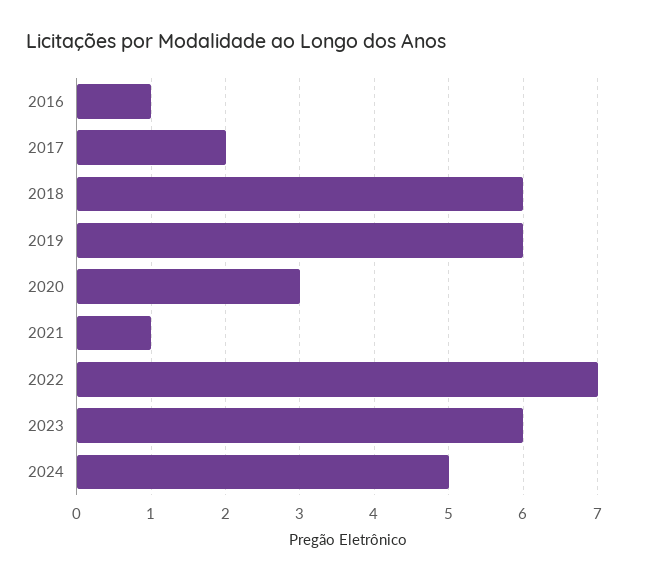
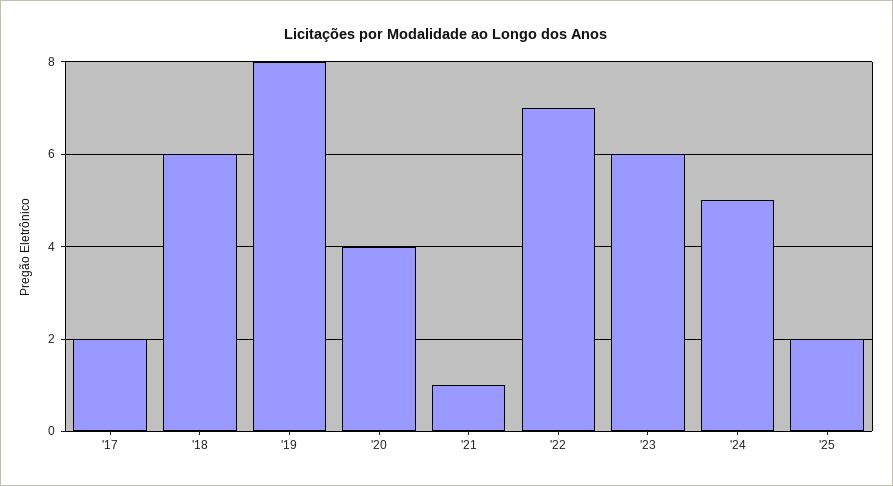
2016: 1 -> none
2019: 6 -> 8
2020: 3 -> 4
'25: none -> 2

